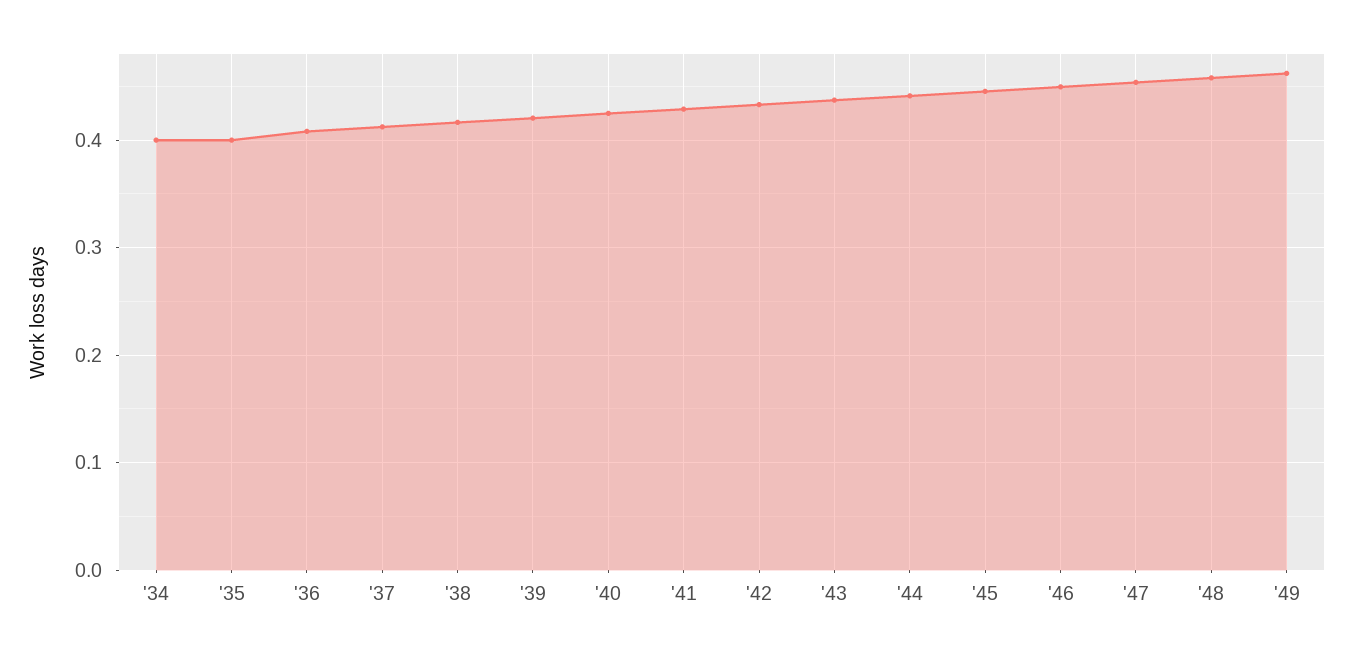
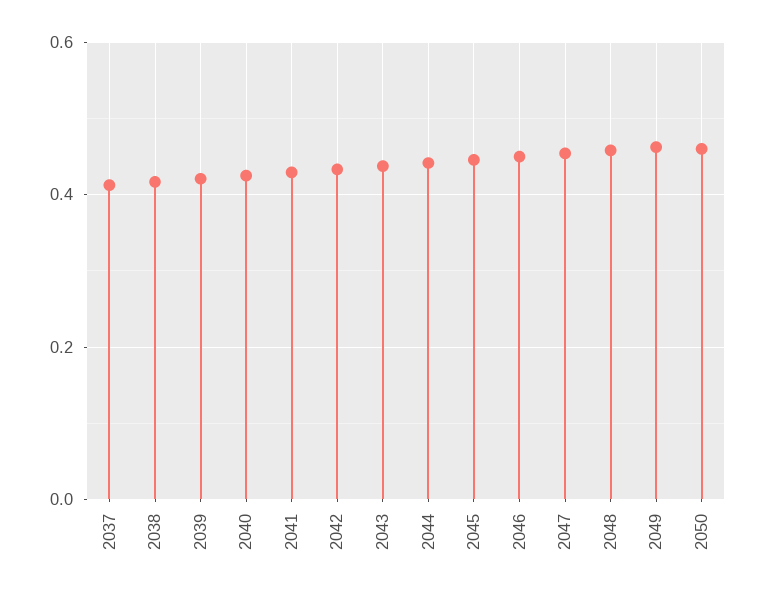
'34: 0.4 -> none
'35: 0.4 -> none
'36: 0.41 -> none
2050: none -> 0.46

